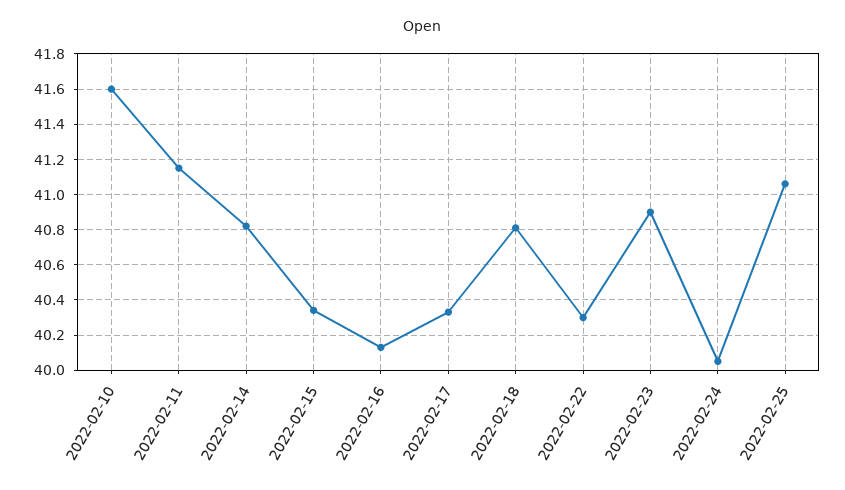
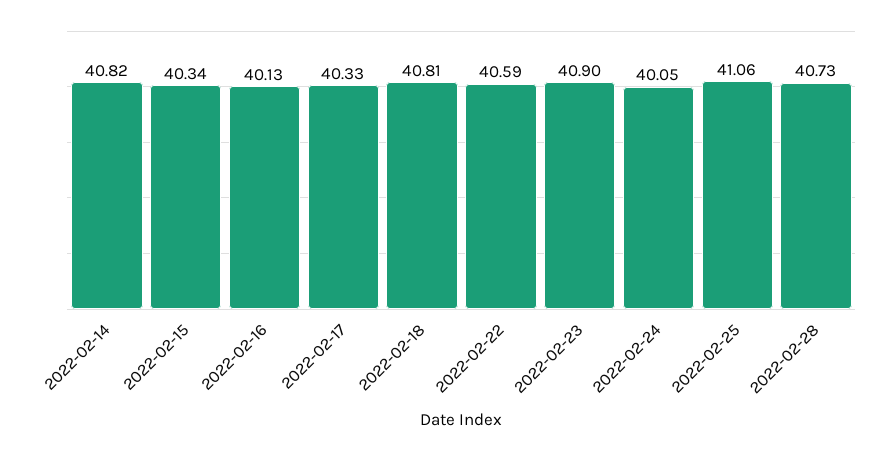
2022-02-10: 41.6 -> none
2022-02-11: 41.15 -> none
2022-02-22: 40.3 -> 40.59
2022-02-28: none -> 40.73

